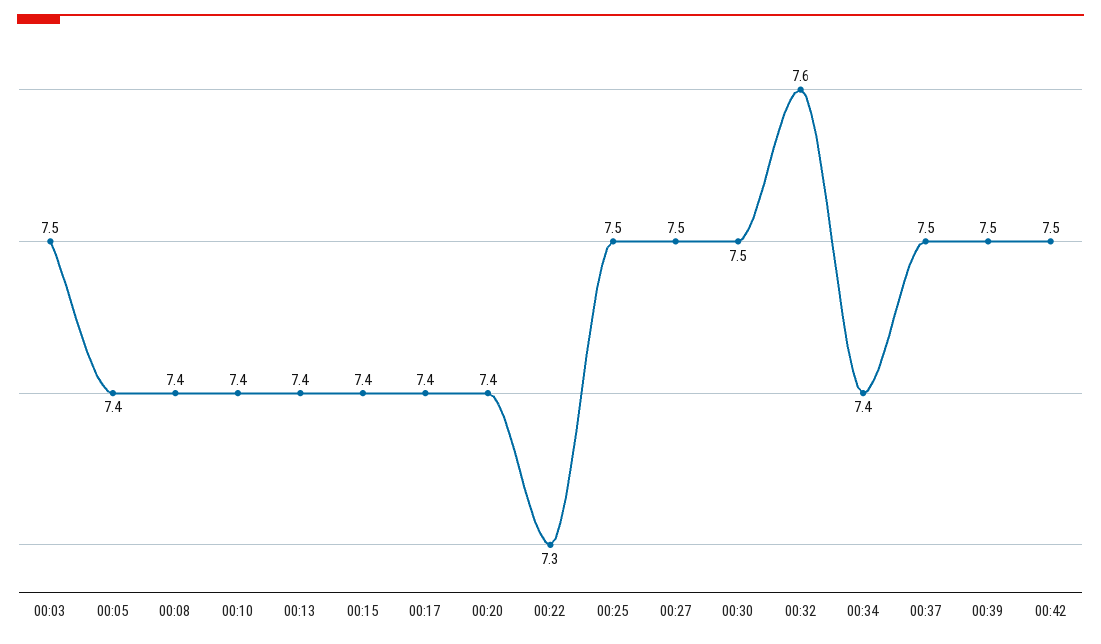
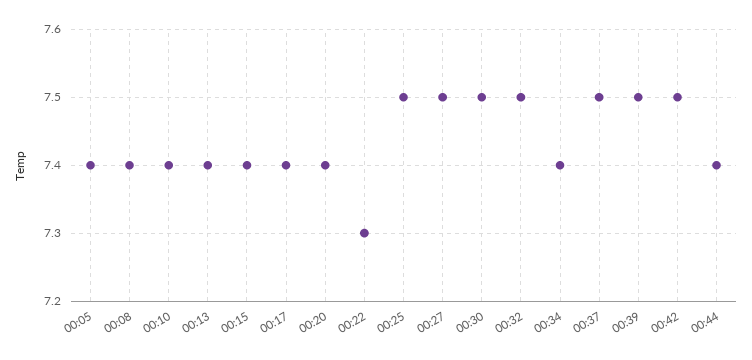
00:03: 7.5 -> none
00:32: 7.6 -> 7.5
00:44: none -> 7.4

